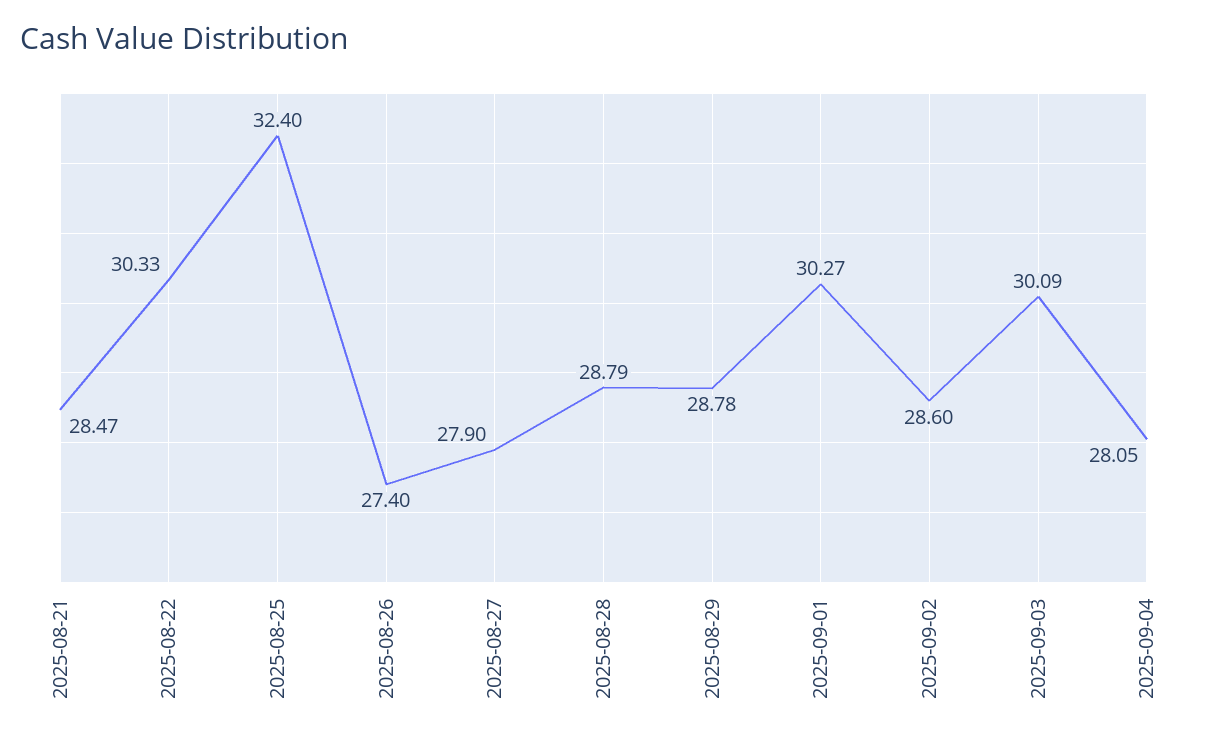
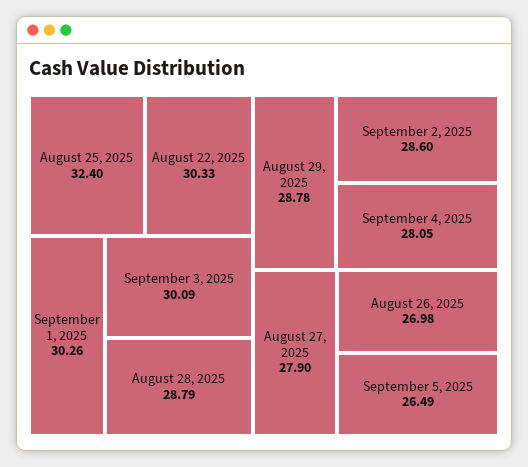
2025-08-21: 28.47 -> none
2025-08-26: 27.4 -> 26.98
2025-09-01: 30.27 -> 30.26
September 5, 2025: none -> 26.49

